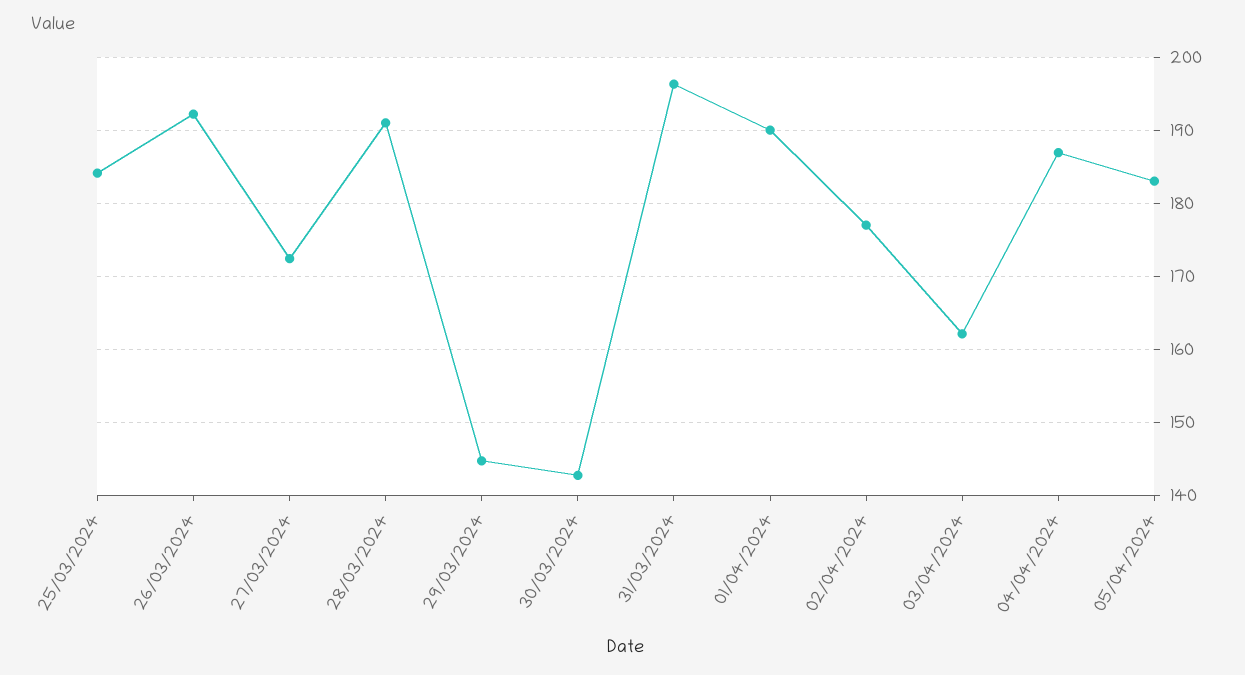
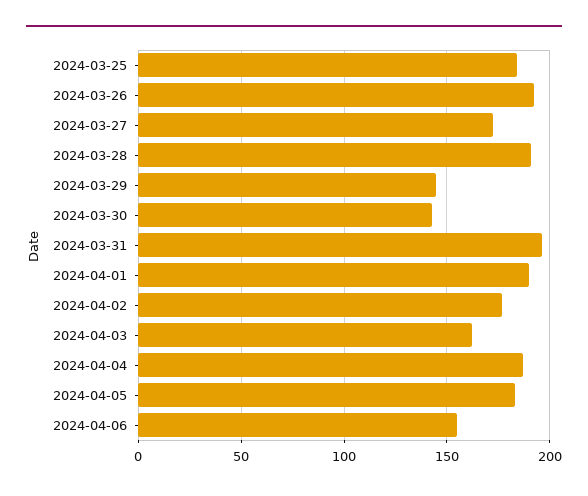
2024-04-06: none -> 155

